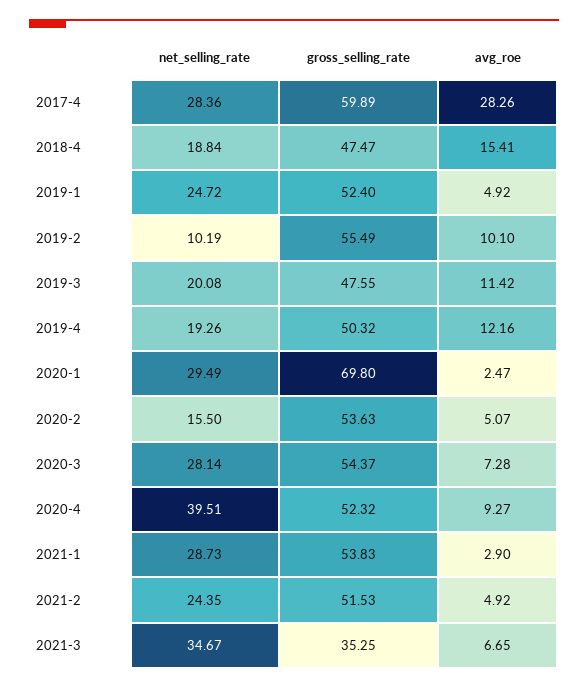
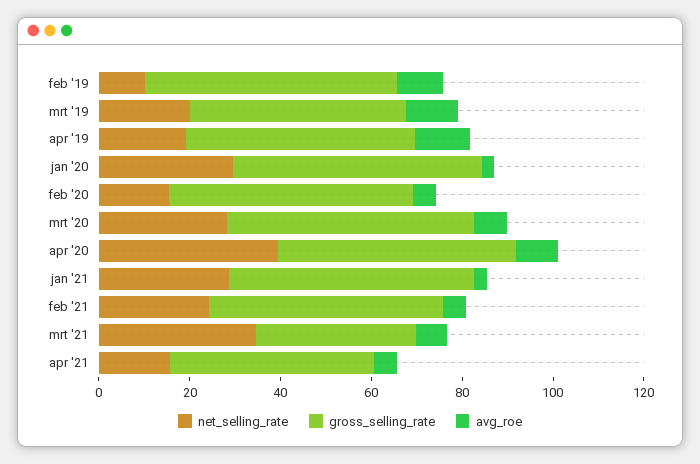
net_selling_rate, 2017-4: 28.36 -> none
gross_selling_rate, 2017-4: 59.89 -> none
avg_roe, 2017-4: 28.26 -> none
net_selling_rate, 2018-4: 18.84 -> none
gross_selling_rate, 2018-4: 47.47 -> none
avg_roe, 2018-4: 15.41 -> none
net_selling_rate, 2019-1: 24.72 -> none
gross_selling_rate, 2019-1: 52.4 -> none
avg_roe, 2019-1: 4.92 -> none
gross_selling_rate, 2020-1: 69.8 -> 55
net_selling_rate, apr '21: none -> 15
gross_selling_rate, apr '21: none -> 45
avg_roe, apr '21: none -> 5

